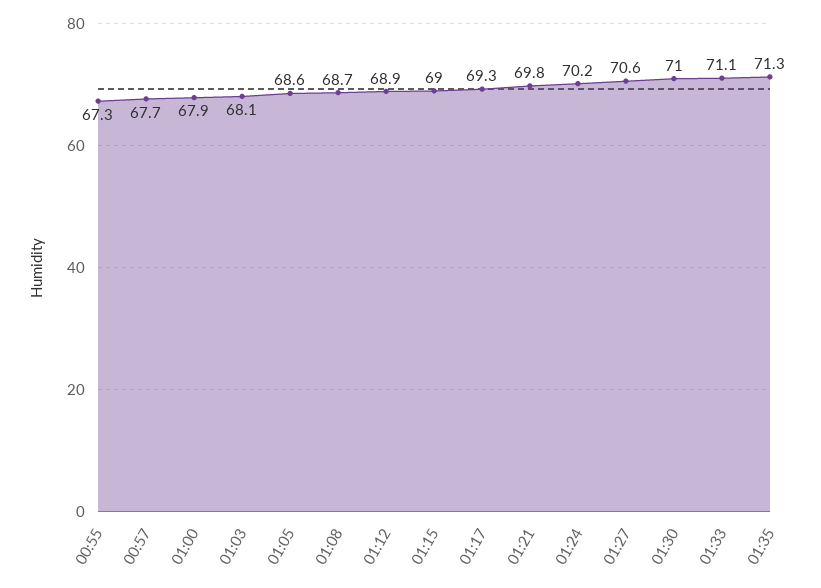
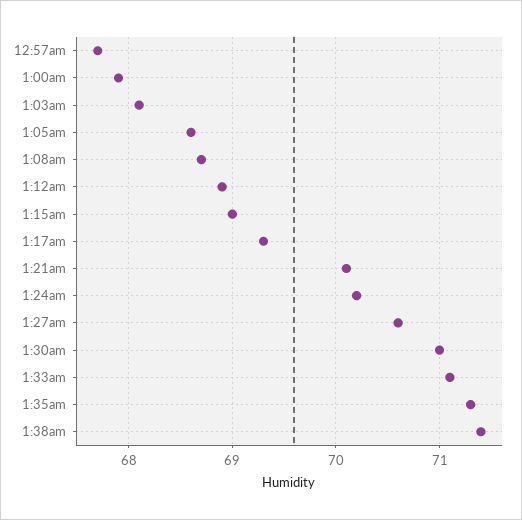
00:55: 67.3 -> none
01:21: 69.8 -> 70.1
1:38am: none -> 71.4

